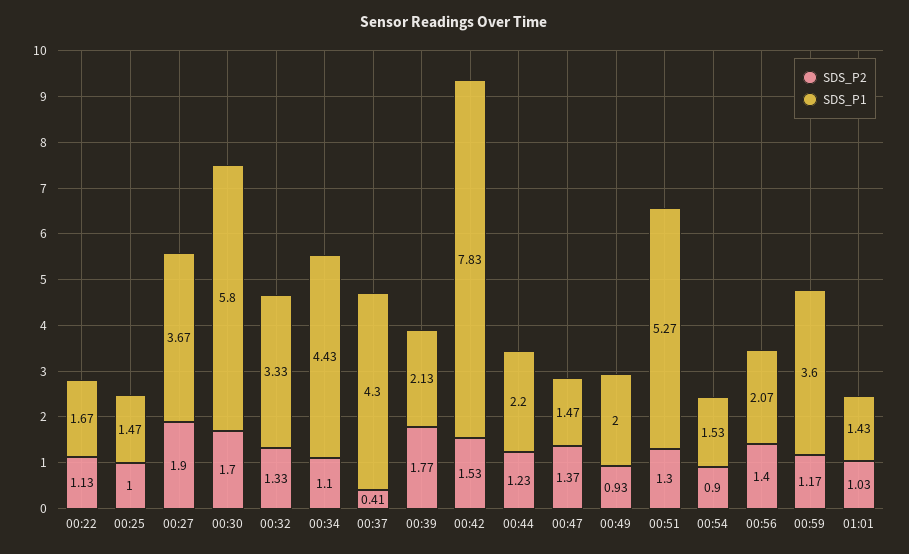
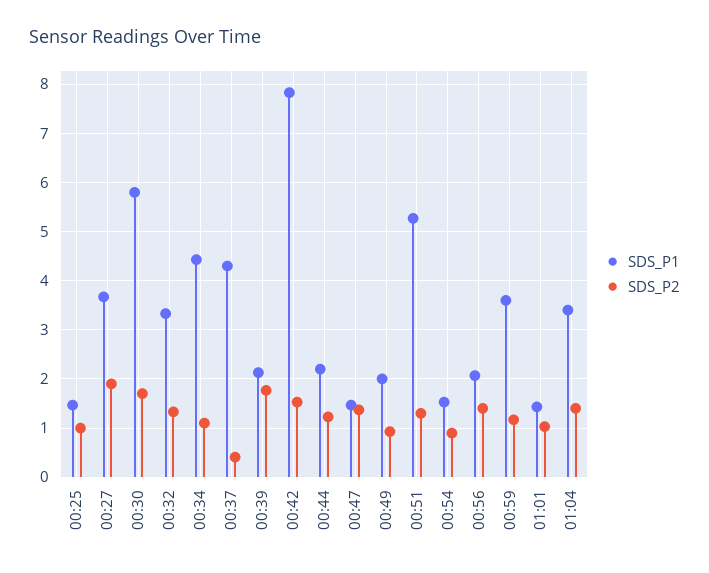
SDS_P2, 00:22: 1.13 -> none
SDS_P1, 00:22: 1.67 -> none
SDS_P1, 01:04: none -> 3.4
SDS_P2, 01:04: none -> 1.4

